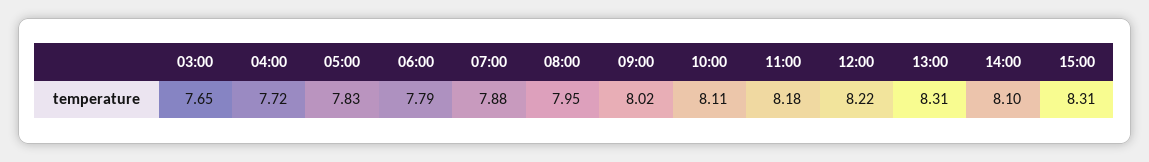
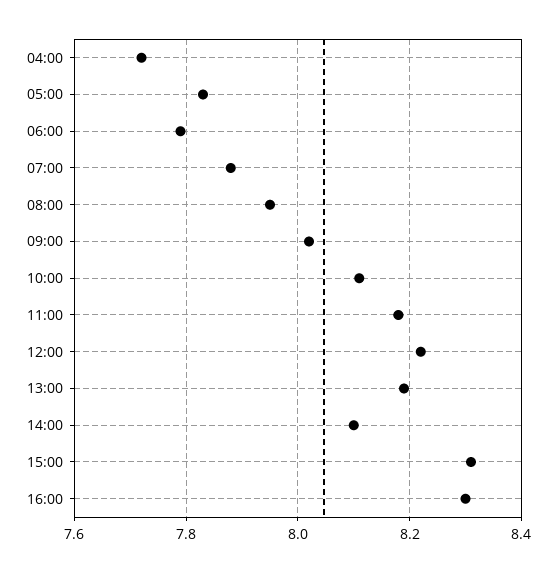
03:00: 7.65 -> none
13:00: 8.31 -> 8.2
16:00: none -> 8.3

